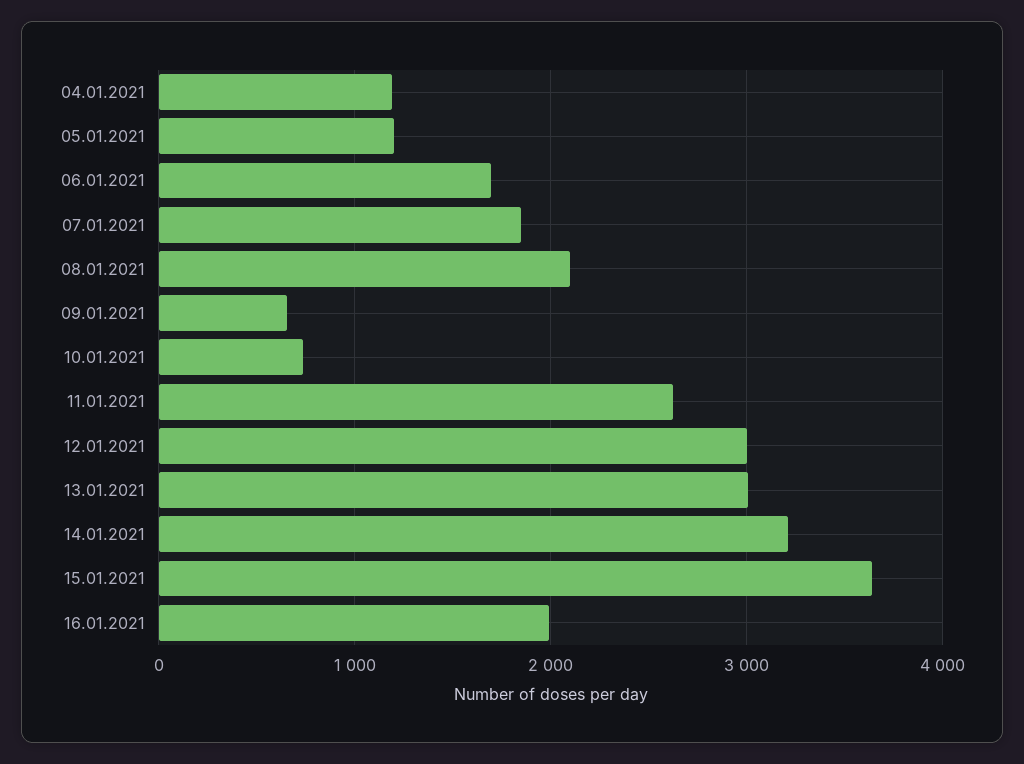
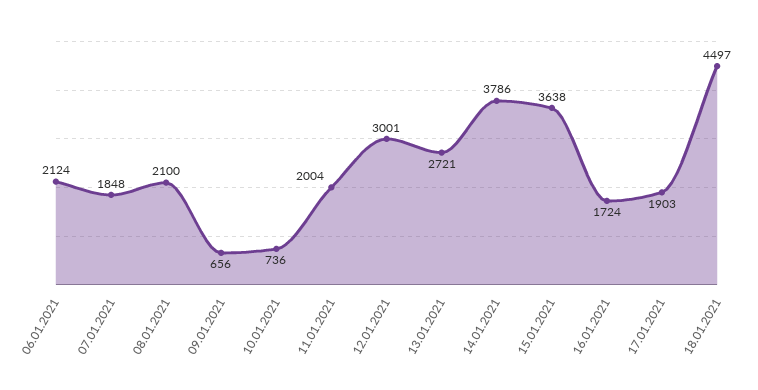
04.01.2021: 1200 -> none
05.01.2021: 1200 -> none
06.01.2021: 1700 -> 2124
11.01.2021: 2600 -> 2004
13.01.2021: 3000 -> 2721
14.01.2021: 3200 -> 3786
16.01.2021: 2000 -> 1724
17.01.2021: none -> 1903
18.01.2021: none -> 4497

